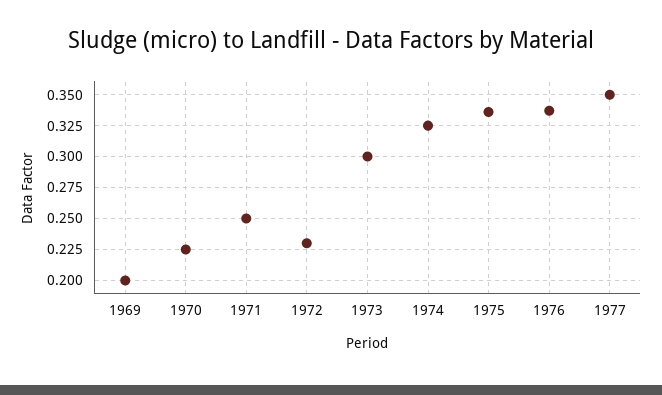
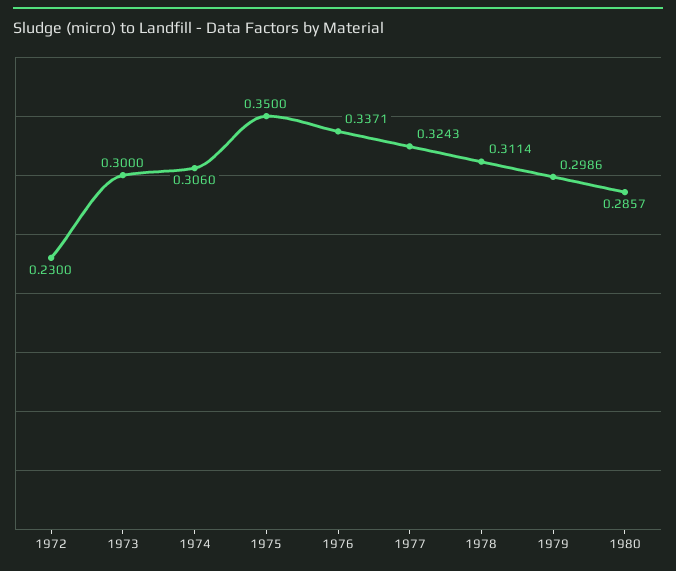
1969: 0.2 -> none
1970: 0.225 -> none
1971: 0.25 -> none
1974: 0.325 -> 0.306
1975: 0.335 -> 0.35
1977: 0.35 -> 0.3243
1978: none -> 0.3114
1979: none -> 0.2986
1980: none -> 0.2857

